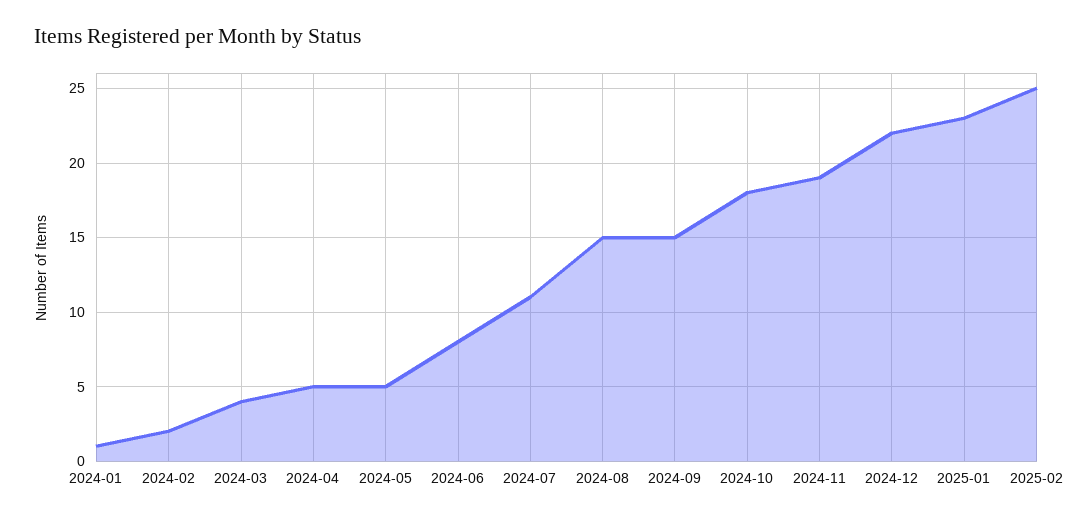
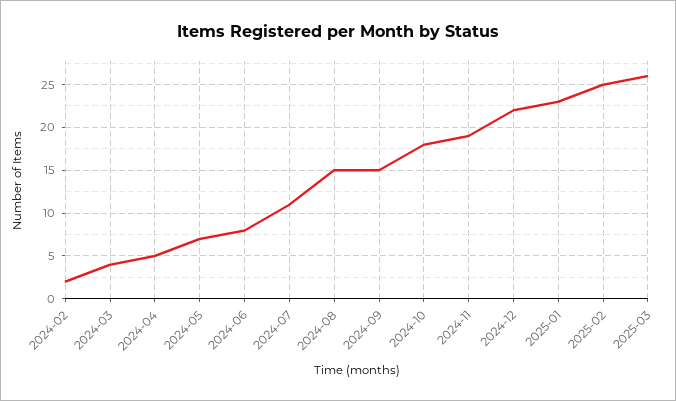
2024-01: 1 -> none
2024-05: 5 -> 7
2025-03: none -> 26

